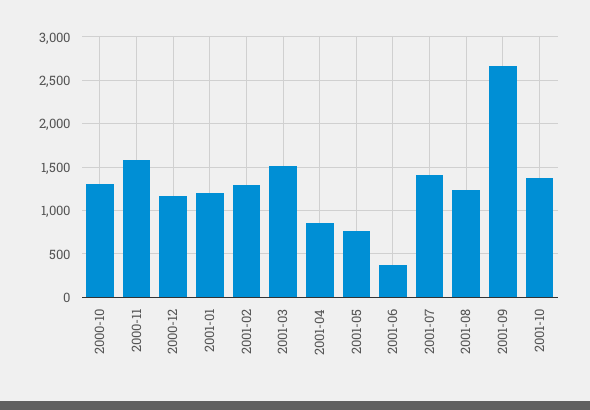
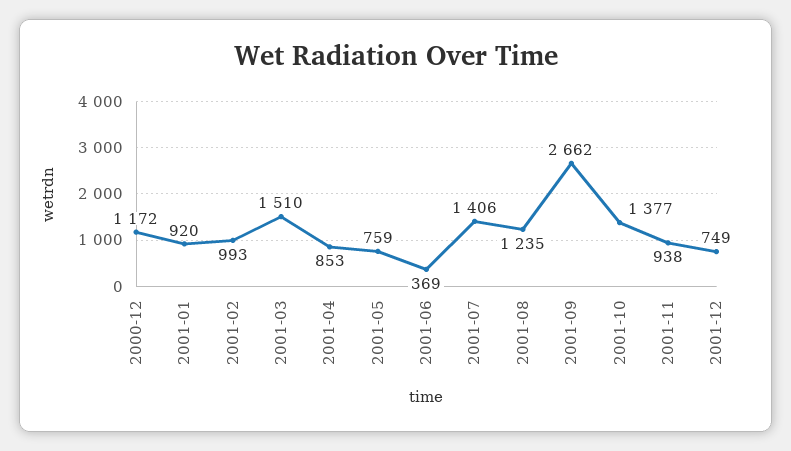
2000-10: 1300 -> none
2000-11: 1600 -> none
2001-01: 1200 -> 920
2001-02: 1300 -> 993
2001-11: none -> 938
2001-12: none -> 749

